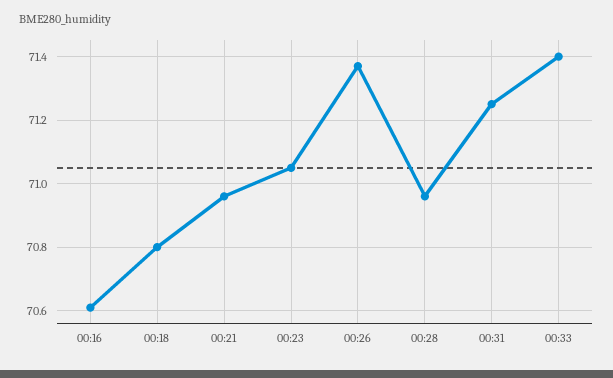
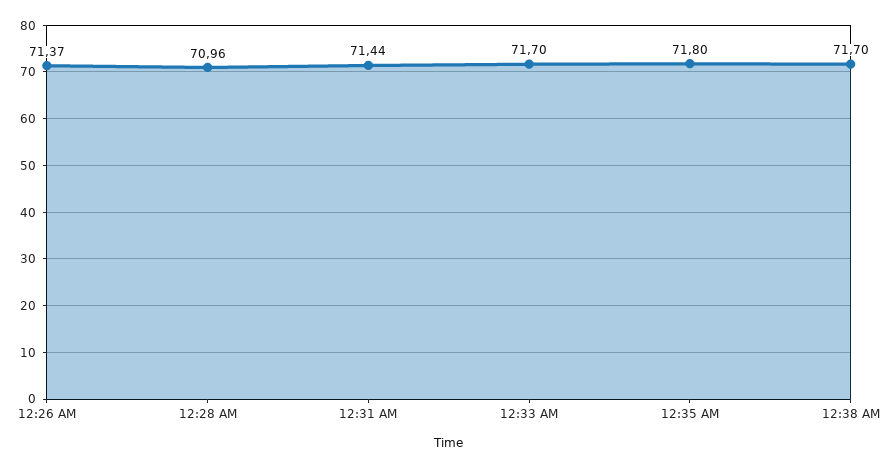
00:16: 70.6 -> none
00:18: 70.8 -> none
00:21: 70.95 -> none
00:23: 71.05 -> none
00:31: 71.25 -> 71.44
00:33: 71.4 -> 71.7
12:35 AM: none -> 71.8
12:38 AM: none -> 71.7

